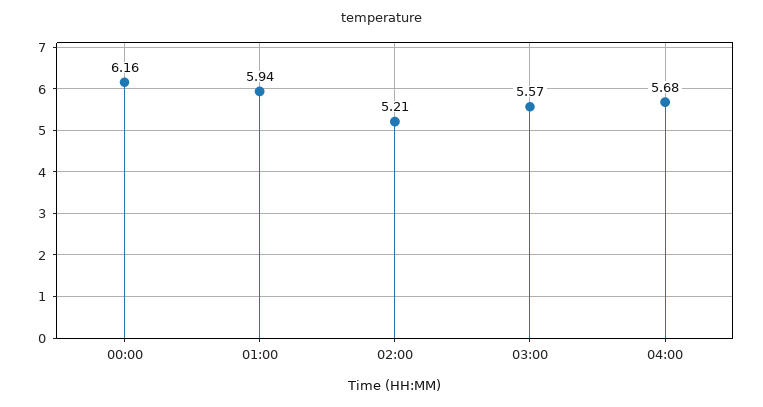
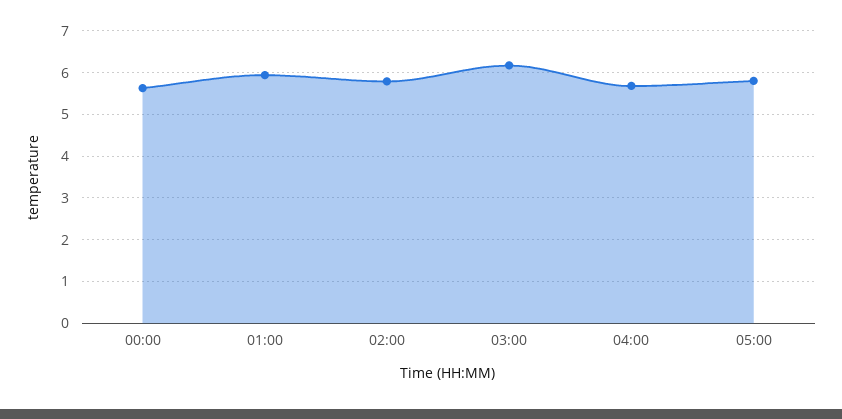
00:00: 6.16 -> 5.6
02:00: 5.21 -> 5.8
03:00: 5.57 -> 6.2
05:00: none -> 5.8

